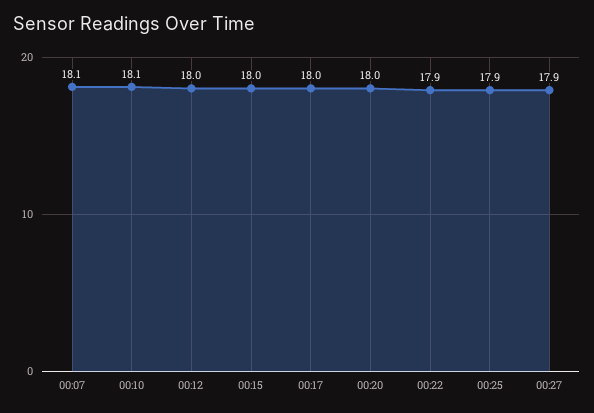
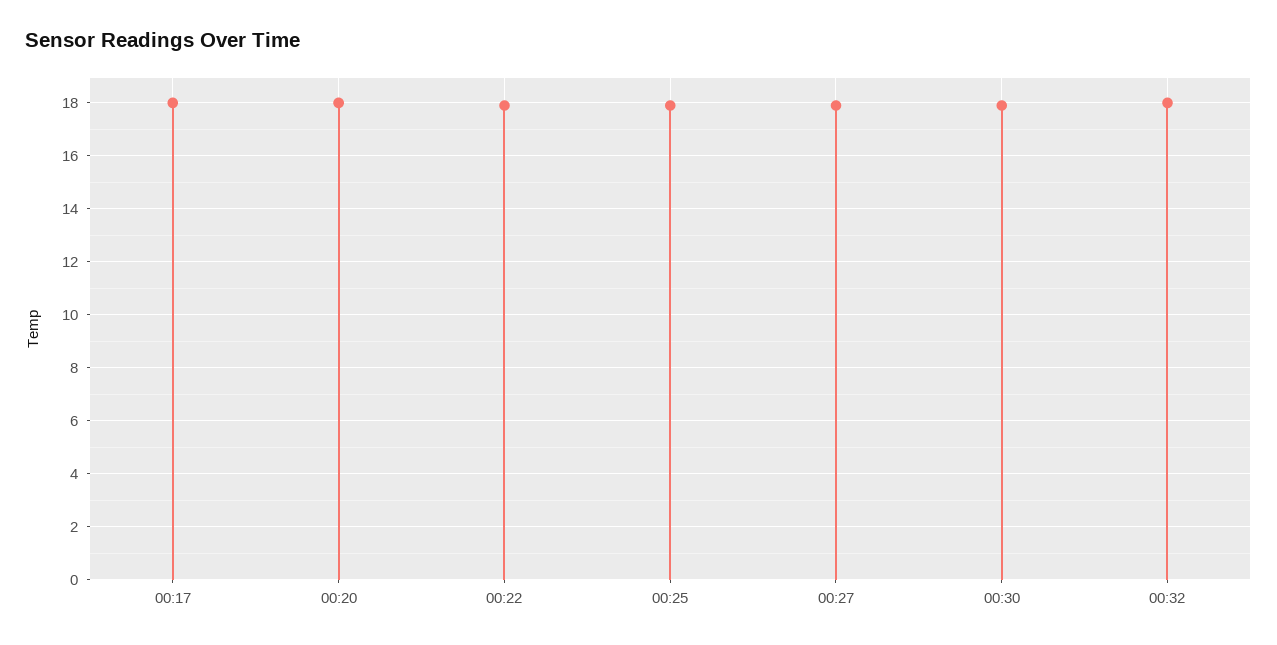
00:07: 18.1 -> none
00:10: 18.1 -> none
00:12: 18 -> none
00:15: 18 -> none
00:30: none -> 18
00:32: none -> 18

